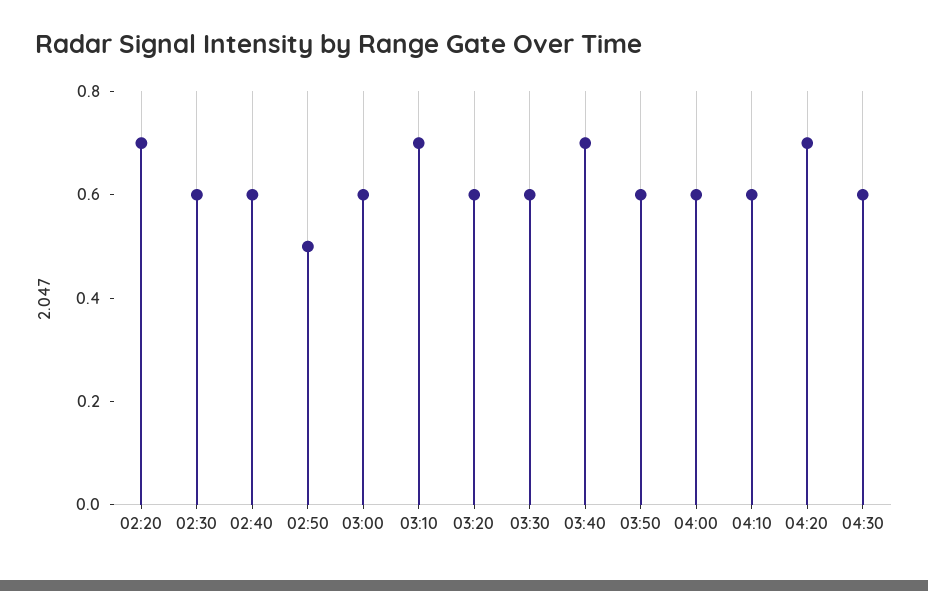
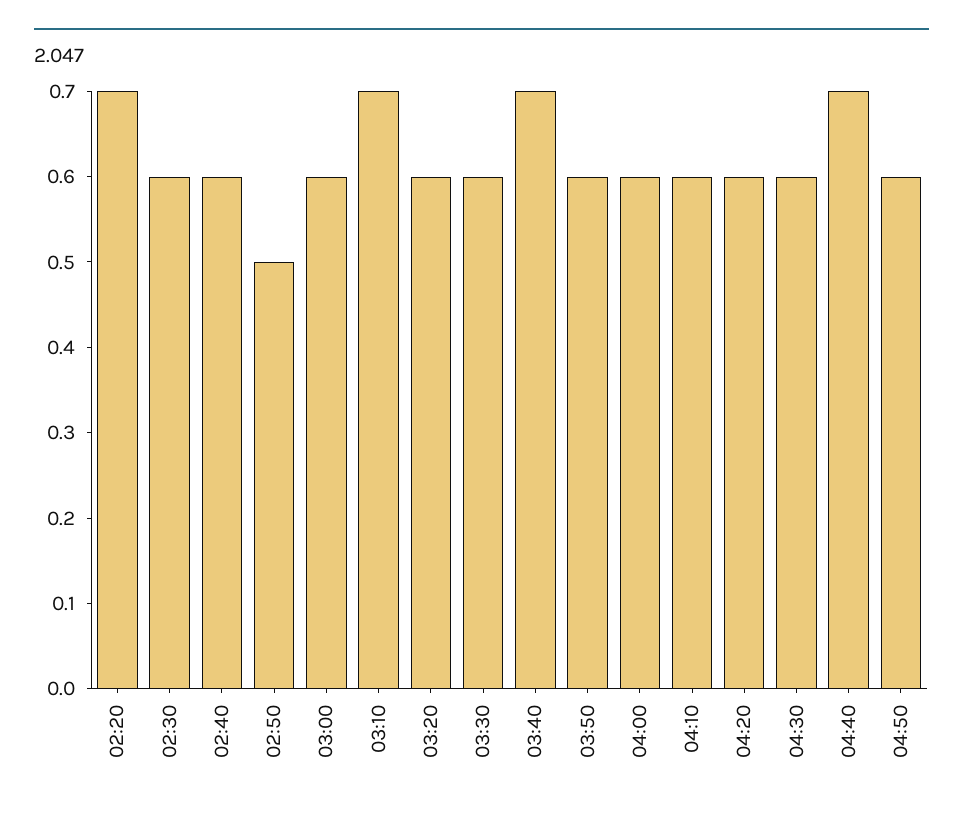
04:20: 0.7 -> 0.6
04:40: none -> 0.7
04:50: none -> 0.6

